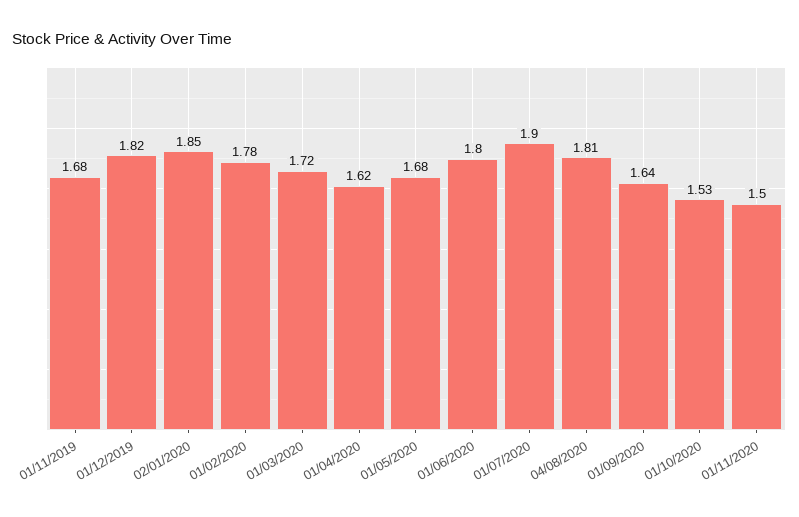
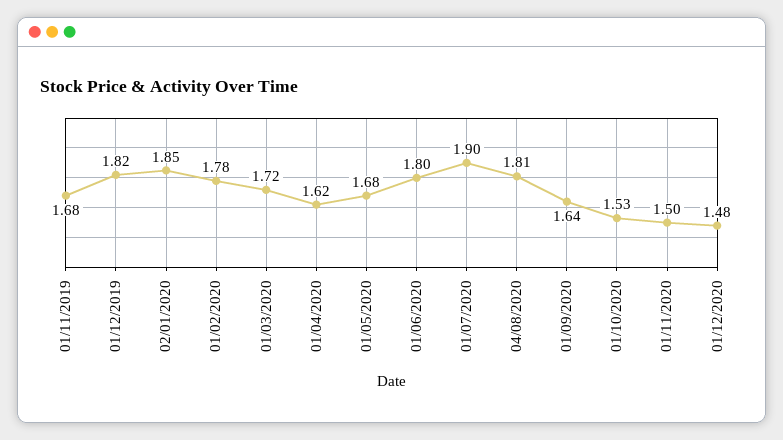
01/12/2020: none -> 1.48

